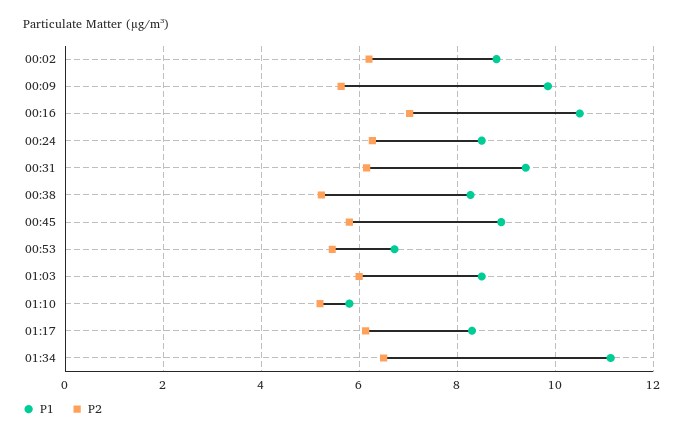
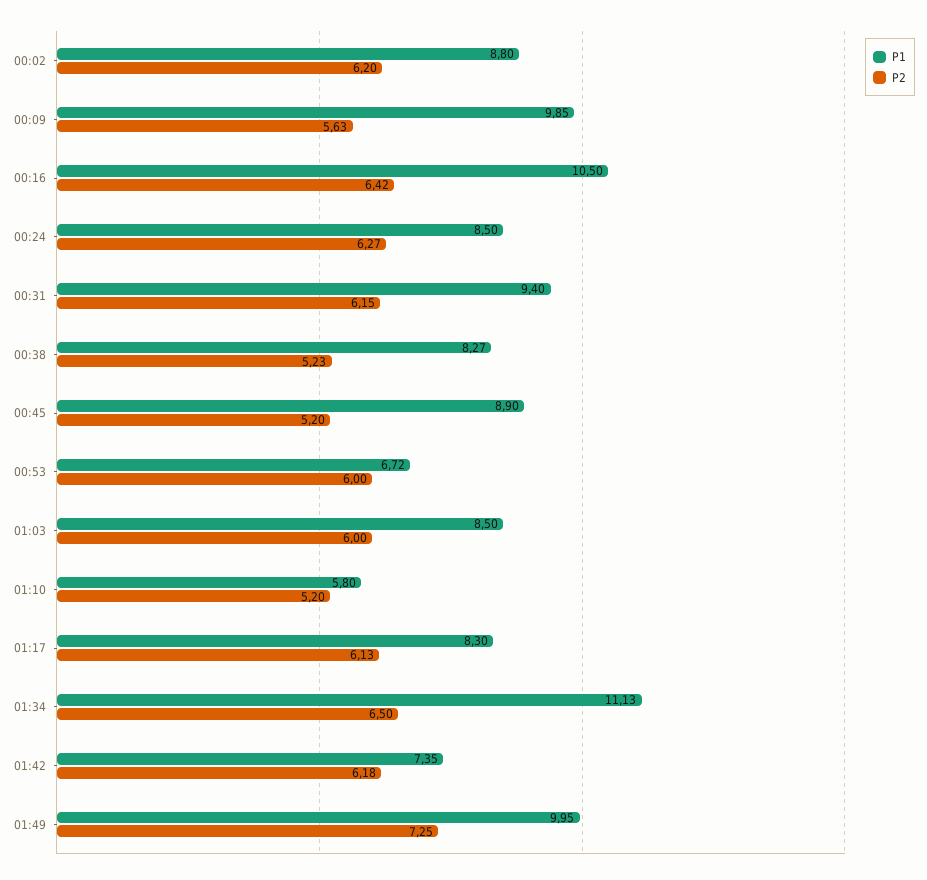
P2, 00:16: 7 -> 6.42
P2, 00:45: 5.8 -> 5.2
P2, 00:53: 5.4 -> 6
P1, 01:42: none -> 7.35
P2, 01:42: none -> 6.18
P1, 01:49: none -> 9.95
P2, 01:49: none -> 7.25

